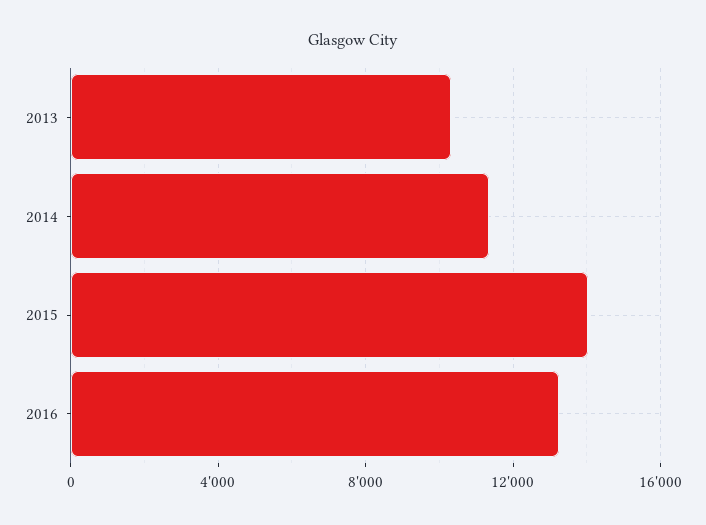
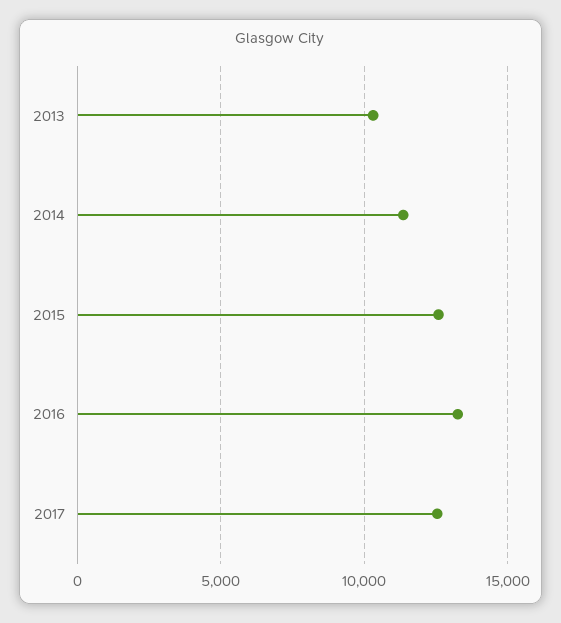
2015: 14000 -> 12500
2017: none -> 12500

